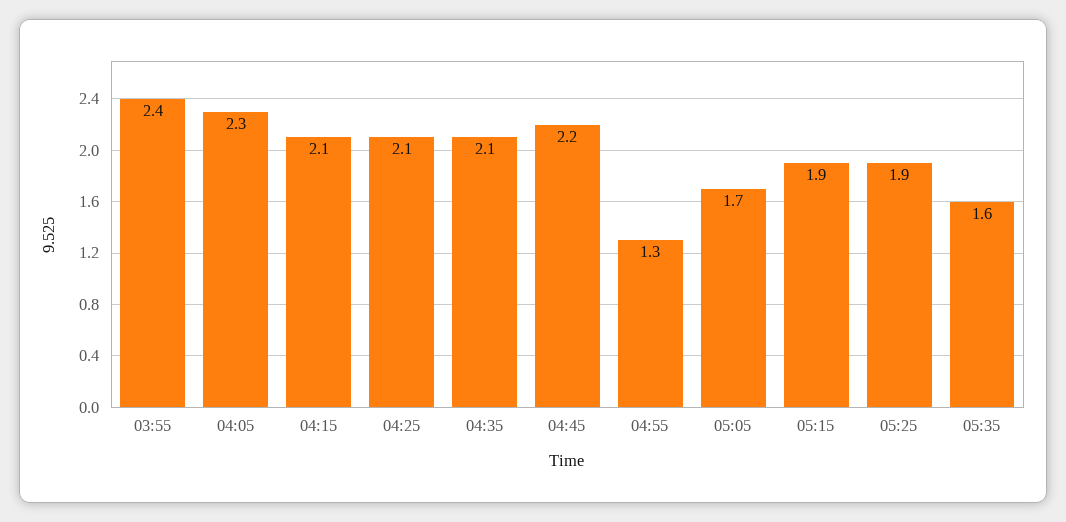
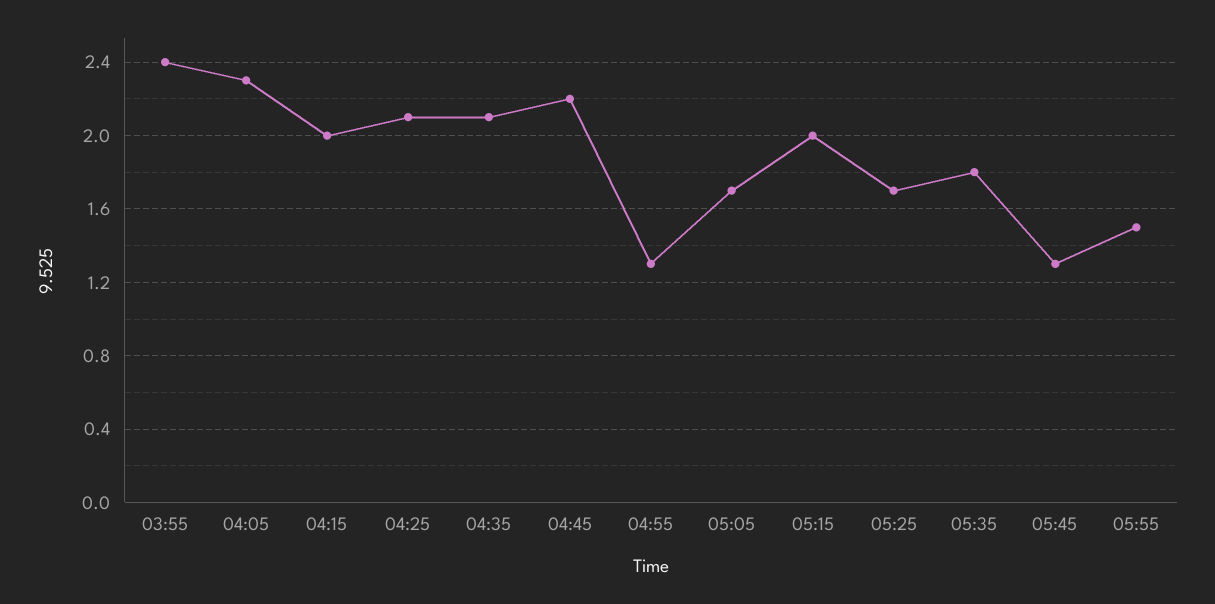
04:15: 2.1 -> 2
05:15: 1.9 -> 2
05:25: 1.9 -> 1.7
05:35: 1.6 -> 1.8
05:45: none -> 1.3
05:55: none -> 1.5

